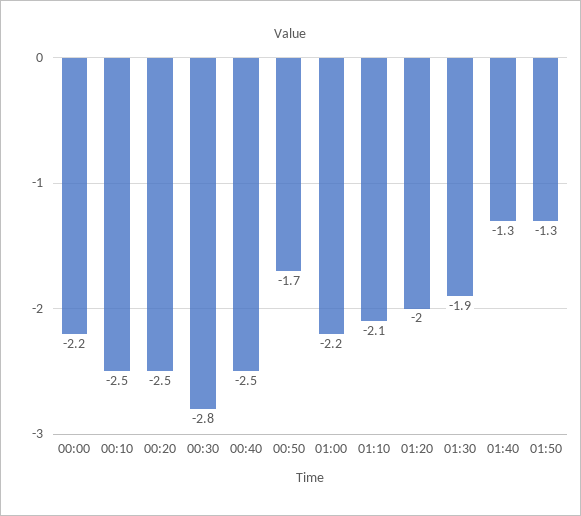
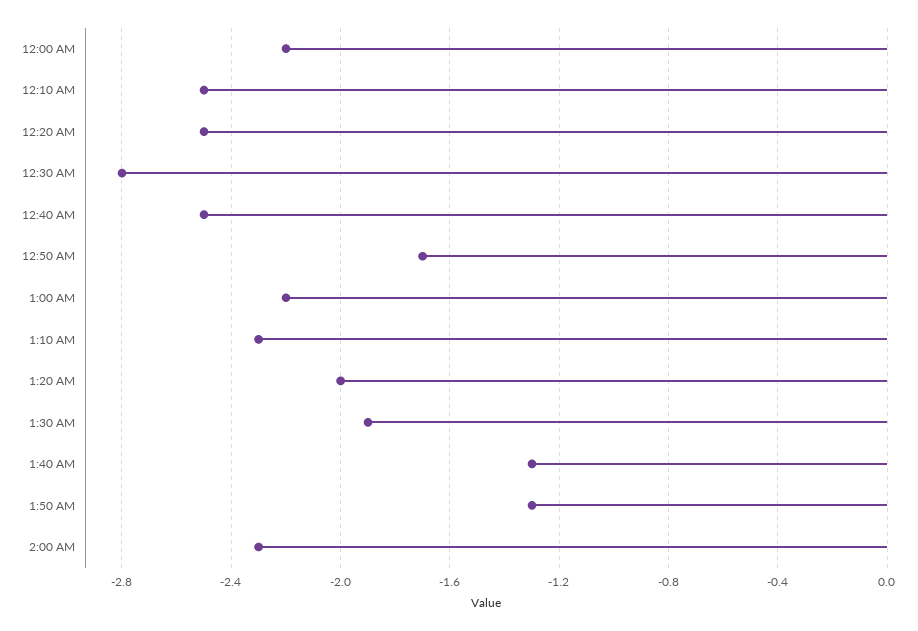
01:10: -2.1 -> -2.3
2:00 AM: none -> -2.3

